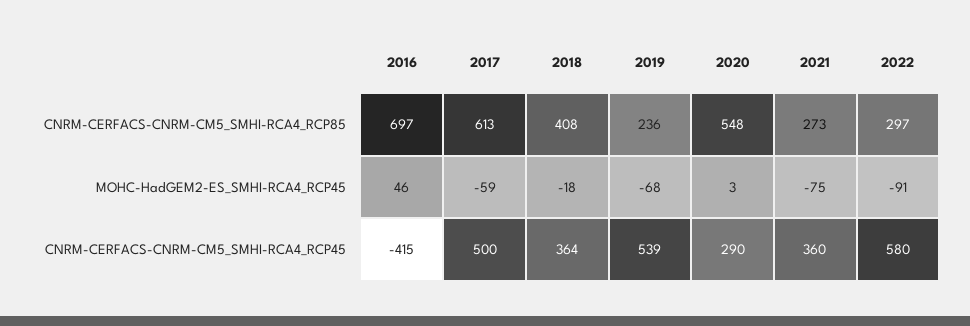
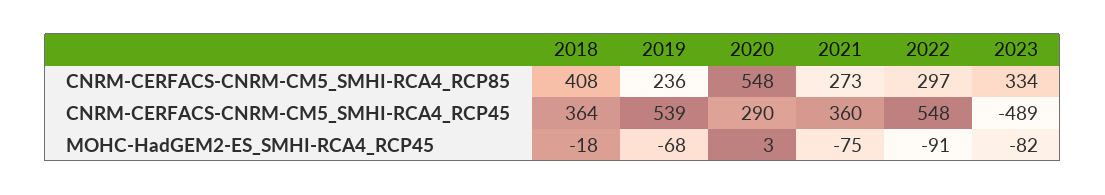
2016, CNRM-CERFACS-CNRM-CM5_SMHI-RCA4_RCP85: 697 -> none
2017, CNRM-CERFACS-CNRM-CM5_SMHI-RCA4_RCP85: 613 -> none
2016, MOHC-HadGEM2-ES_SMHI-RCA4_RCP45: 46 -> none
2017, MOHC-HadGEM2-ES_SMHI-RCA4_RCP45: -59 -> none
2016, CNRM-CERFACS-CNRM-CM5_SMHI-RCA4_RCP45: -415 -> none
2017, CNRM-CERFACS-CNRM-CM5_SMHI-RCA4_RCP45: 500 -> none
2022, CNRM-CERFACS-CNRM-CM5_SMHI-RCA4_RCP45: 580 -> 548
2023, CNRM-CERFACS-CNRM-CM5_SMHI-RCA4_RCP85: none -> 334
2023, CNRM-CERFACS-CNRM-CM5_SMHI-RCA4_RCP45: none -> -489
2023, MOHC-HadGEM2-ES_SMHI-RCA4_RCP45: none -> -82

